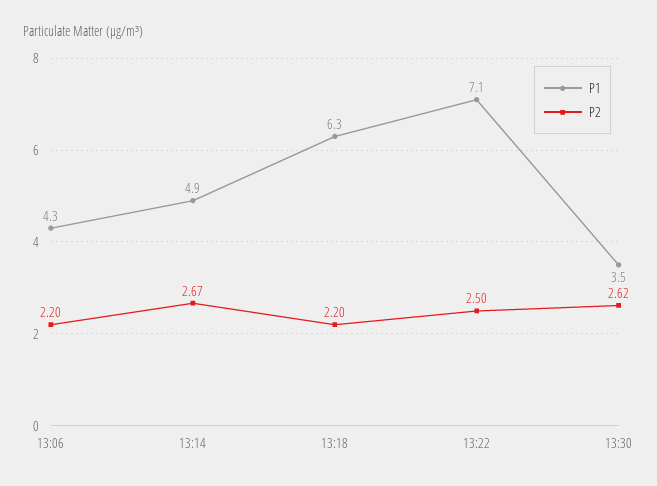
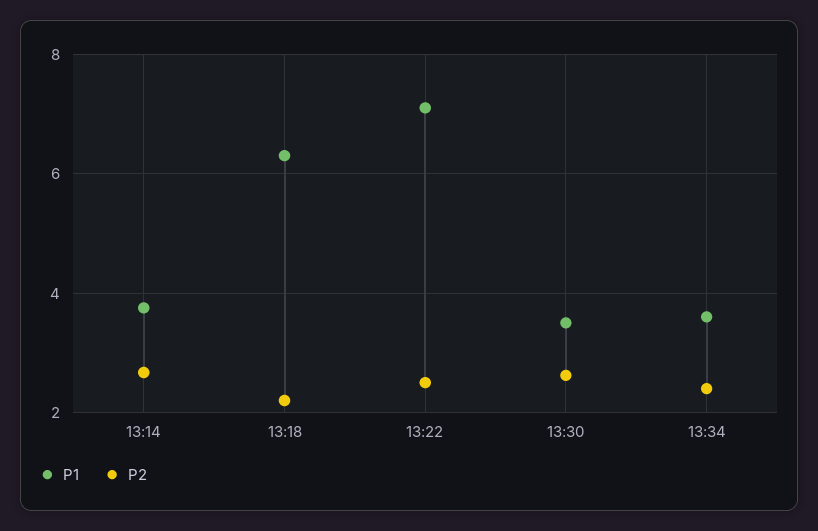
P1, 13:06: 4.3 -> none
P2, 13:06: 2.2 -> none
P1, 13:14: 4.9 -> 3.8
P1, 13:34: none -> 3.6
P2, 13:34: none -> 2.4

